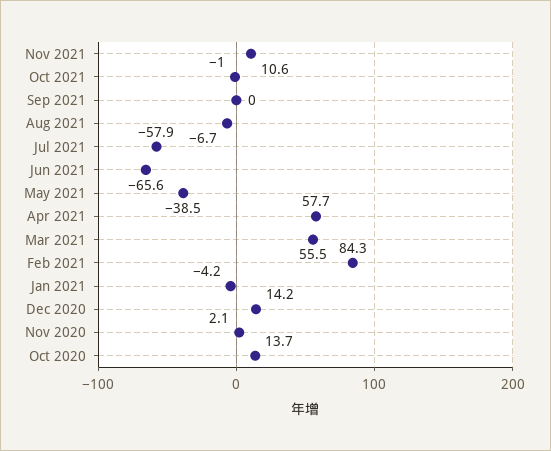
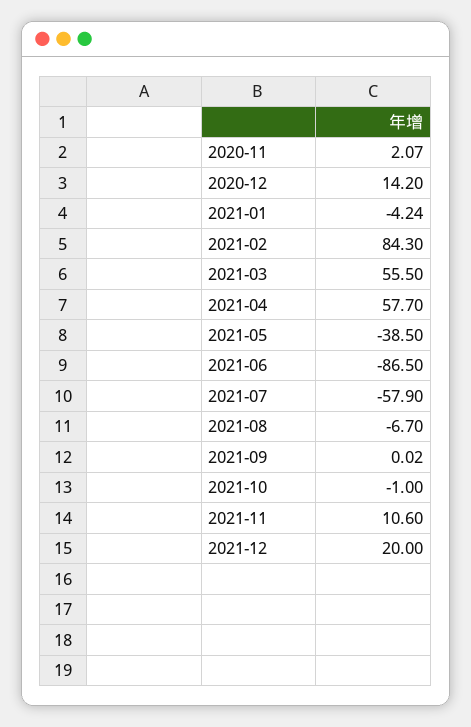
Jun 2021: -65.6 -> -86.5
Oct 2020: 13.7 -> none
2021-12: none -> 20

